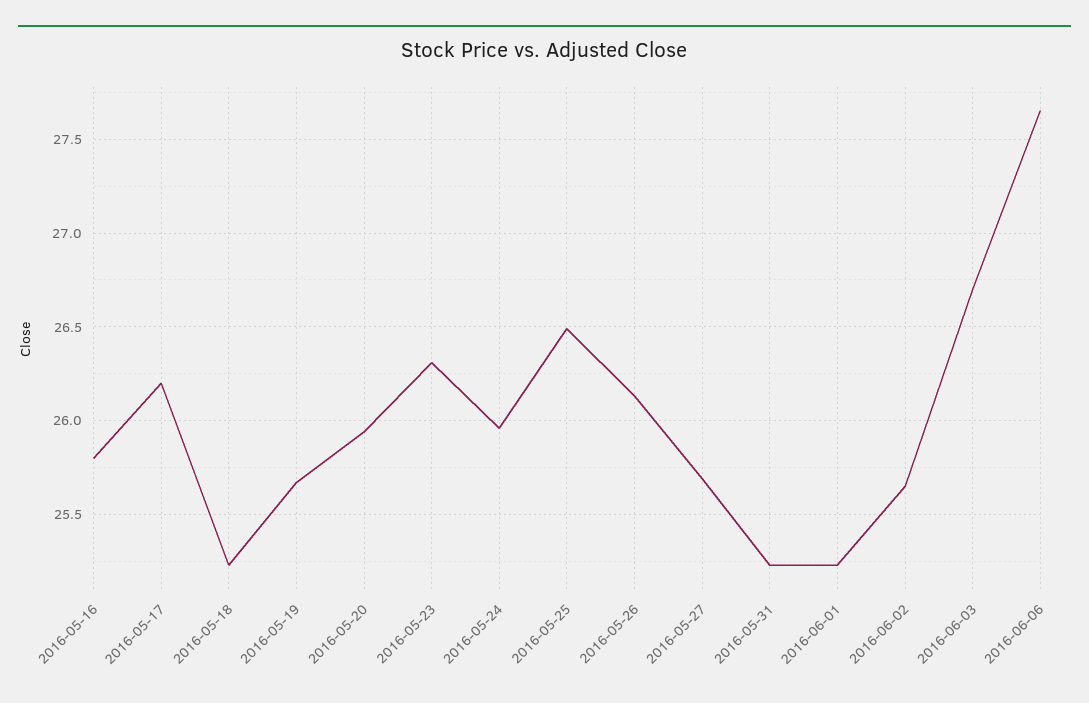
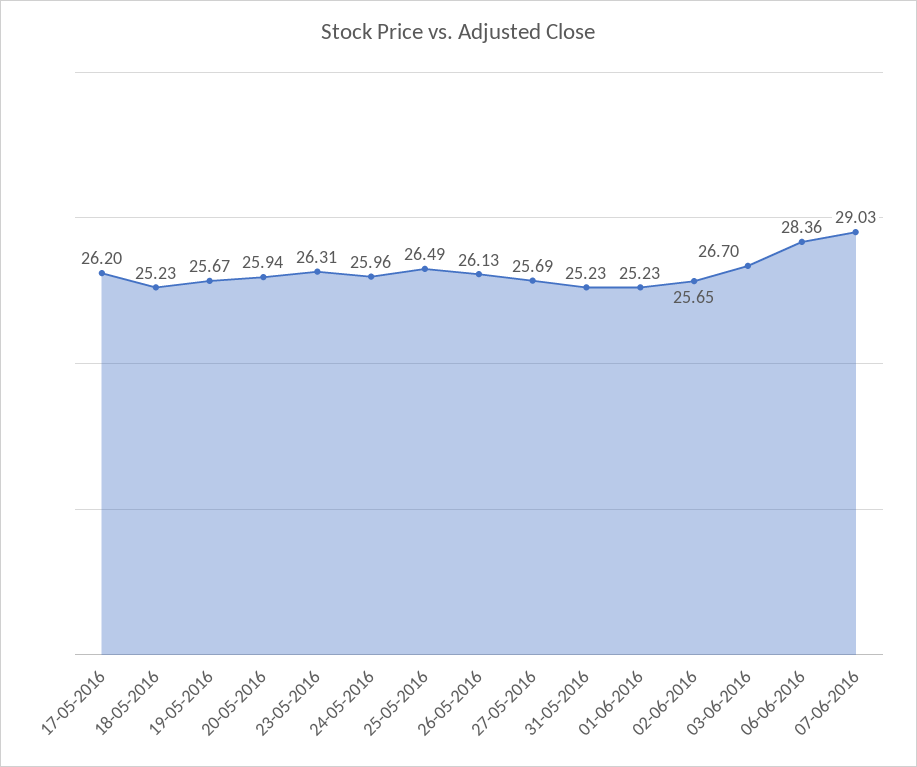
2016-05-16: 25.8 -> none
2016-06-06: 27.65 -> 28.36
07-06-2016: none -> 29.03

